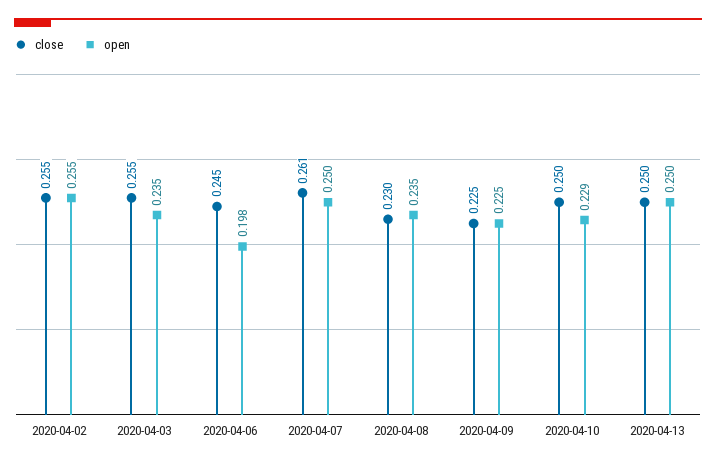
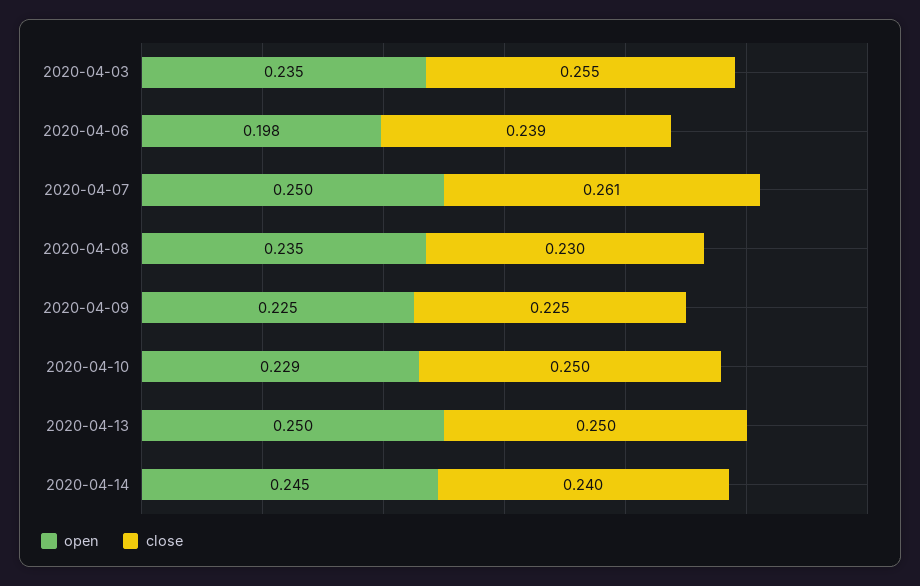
close, 2020-04-02: 0.255 -> none
open, 2020-04-02: 0.255 -> none
close, 2020-04-06: 0.245 -> 0.239
open, 2020-04-14: none -> 0.245
close, 2020-04-14: none -> 0.24

